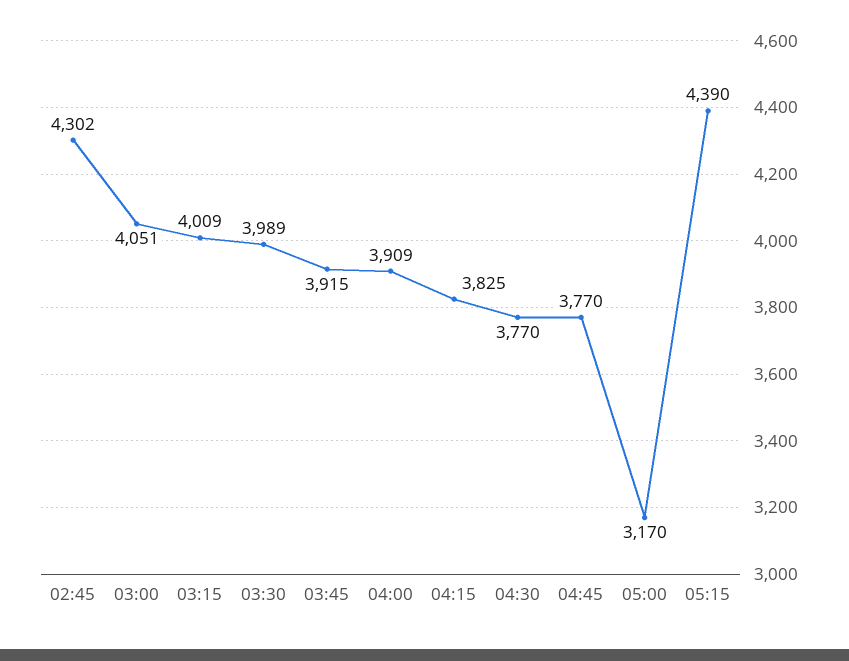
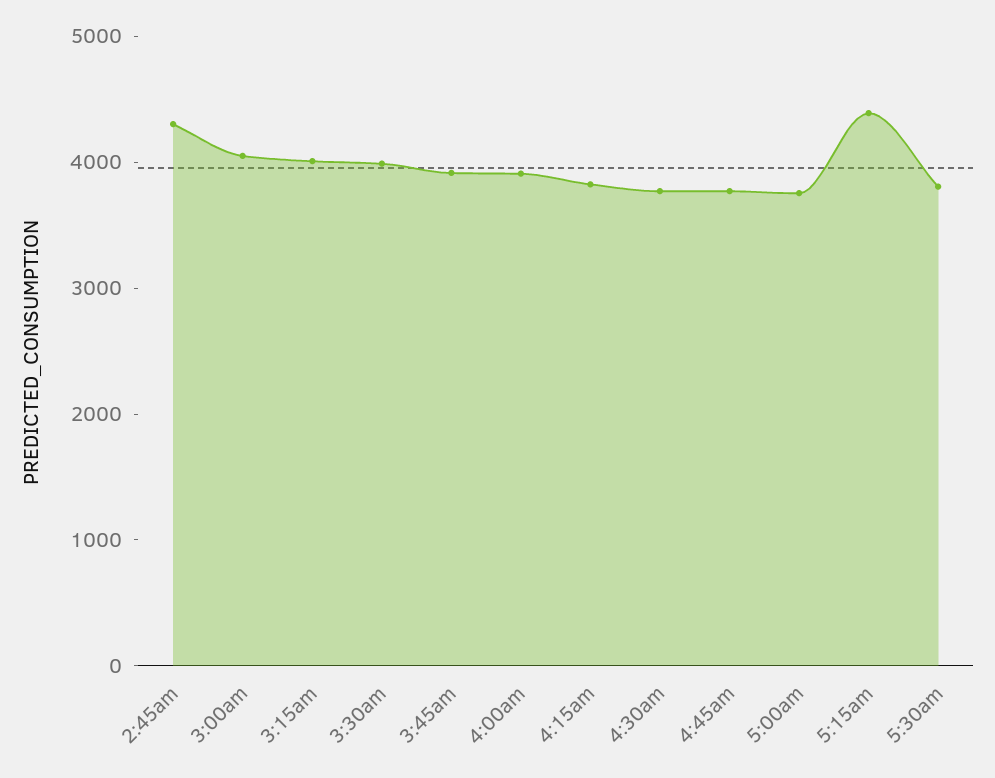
05:00: 3170 -> 3800
5:30am: none -> 3800

